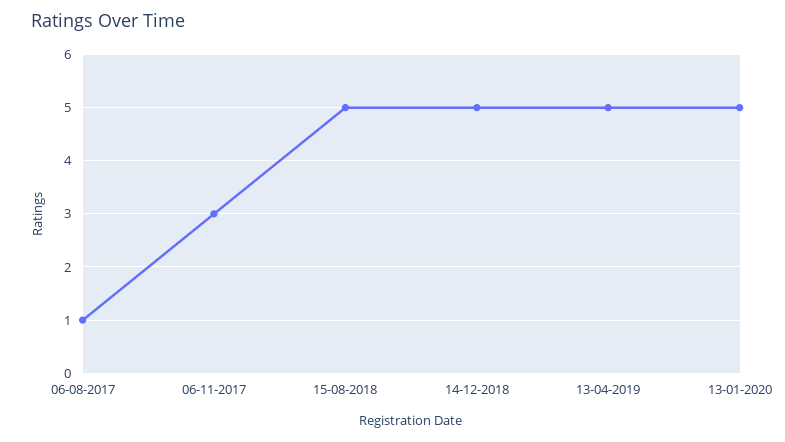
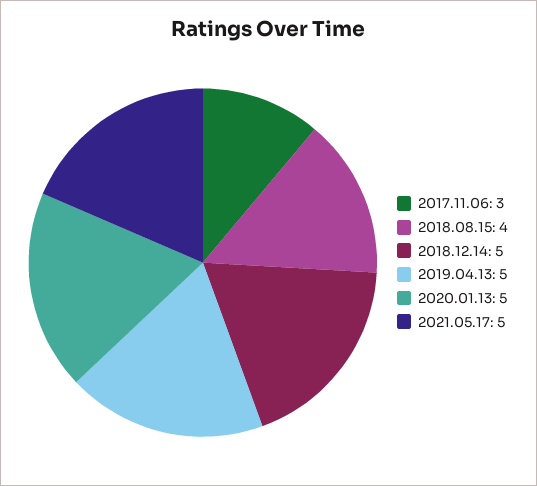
06-08-2017: 1 -> none
15-08-2018: 5 -> 4
2021.05.17: none -> 5

